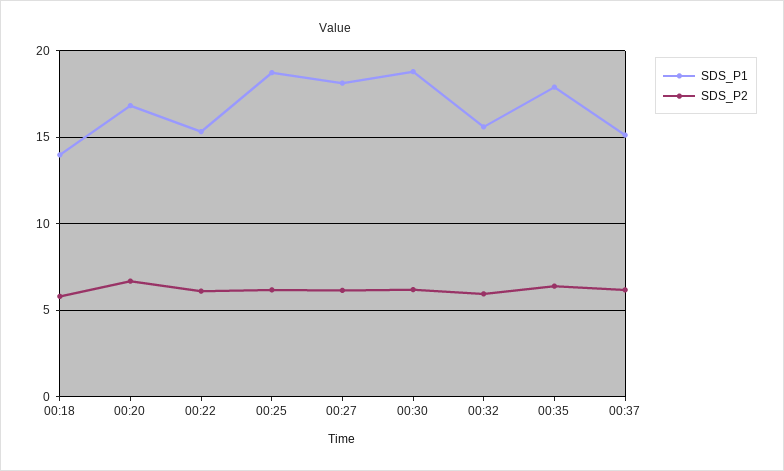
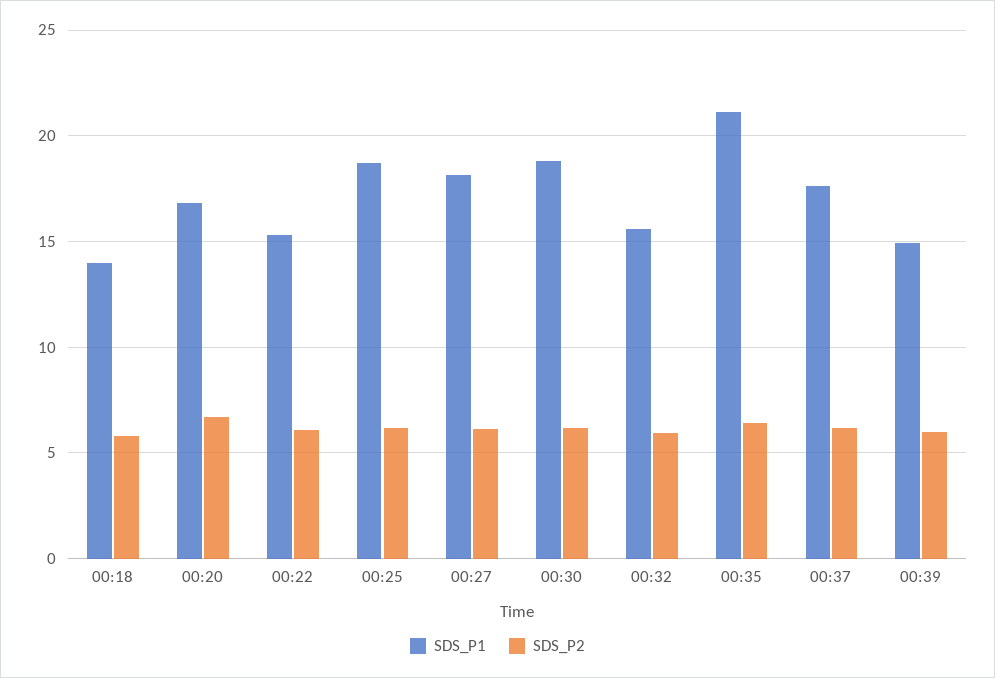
SDS_P1, 00:35: 18 -> 21
SDS_P1, 00:37: 15 -> 17.5
SDS_P1, 00:39: none -> 15
SDS_P2, 00:39: none -> 6

